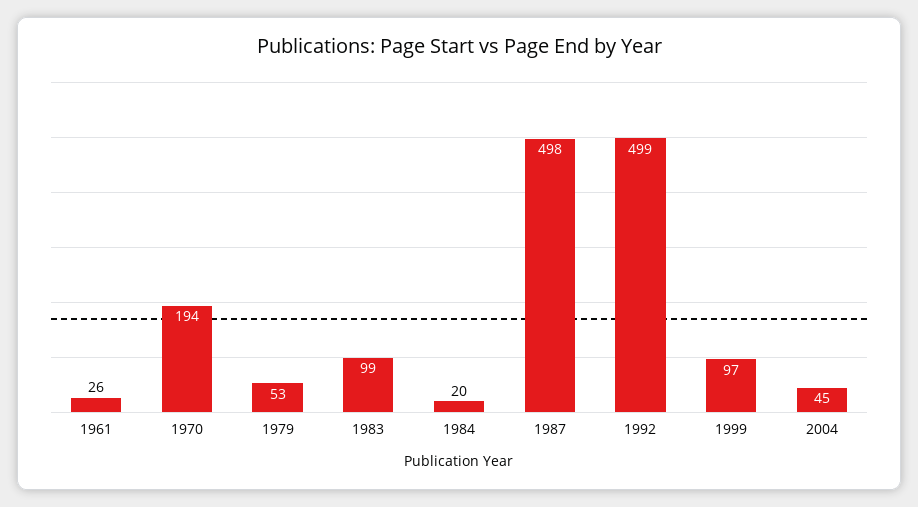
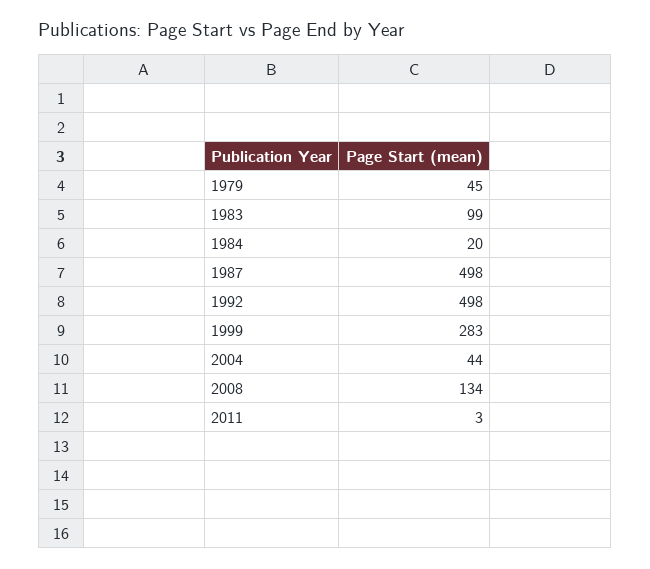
1961: 26 -> none
1970: 194 -> none
1979: 53 -> 45
1992: 499 -> 498
1999: 97 -> 283
2004: 45 -> 44
2008: none -> 134
2011: none -> 3

